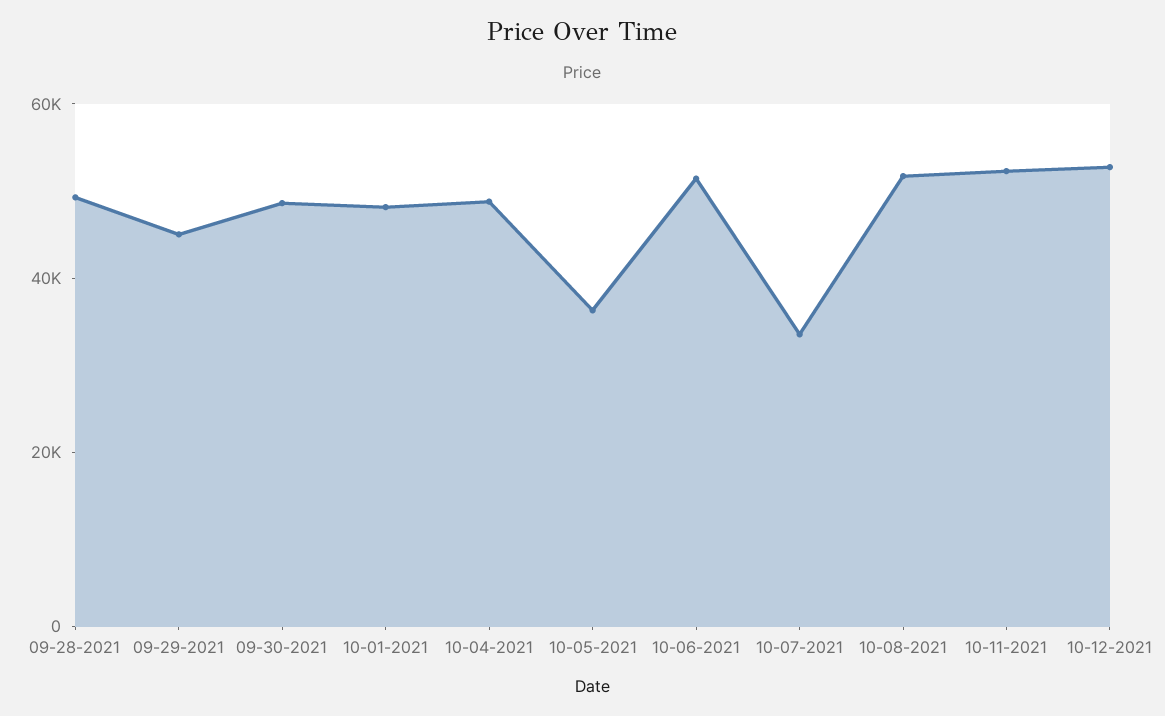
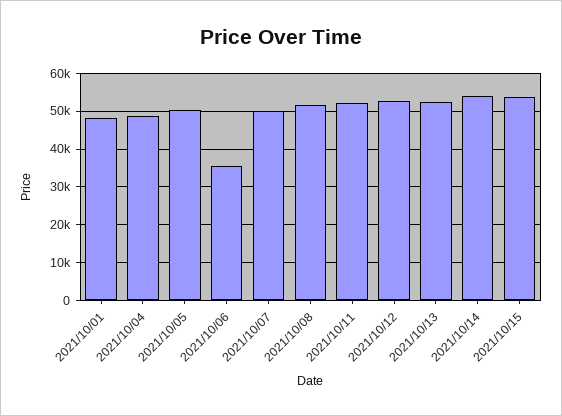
09-28-2021: 50000 -> none
09-29-2021: 45000 -> none
09-30-2021: 50000 -> none
10-05-2021: 35000 -> 50000
10-06-2021: 50000 -> 36000
10-07-2021: 35000 -> 50000
2021/10/13: none -> 52000
2021/10/14: none -> 54000
2021/10/15: none -> 54000

